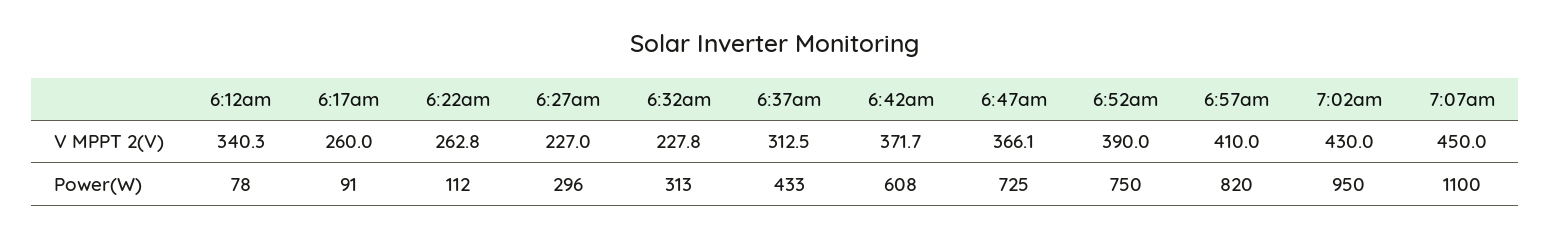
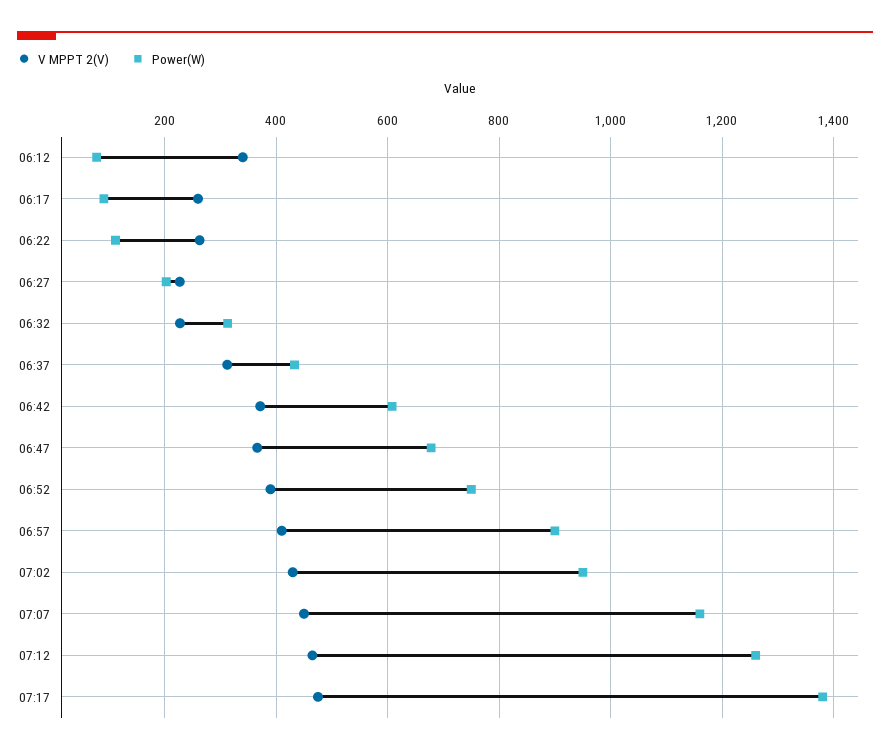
Power(W), 6:27am: 296 -> 200
Power(W), 6:47am: 725 -> 680
Power(W), 6:57am: 820 -> 900
Power(W), 7:07am: 1100 -> 1160
V MPPT 2(V), 07:12: none -> 460
Power(W), 07:12: none -> 1260
V MPPT 2(V), 07:17: none -> 480
Power(W), 07:17: none -> 1380

